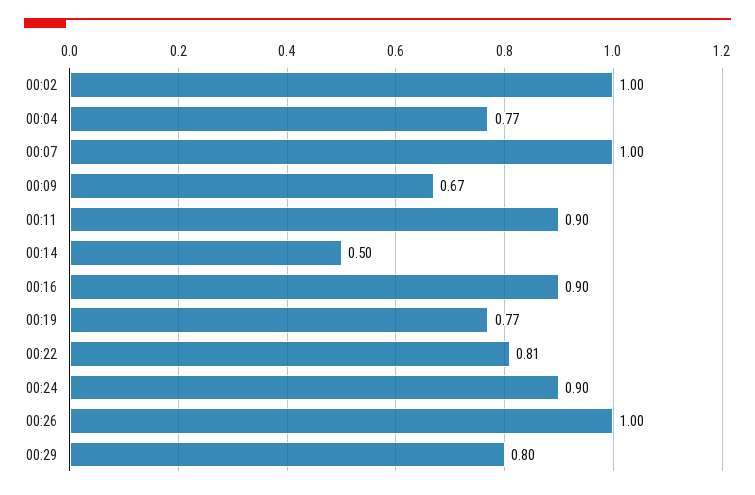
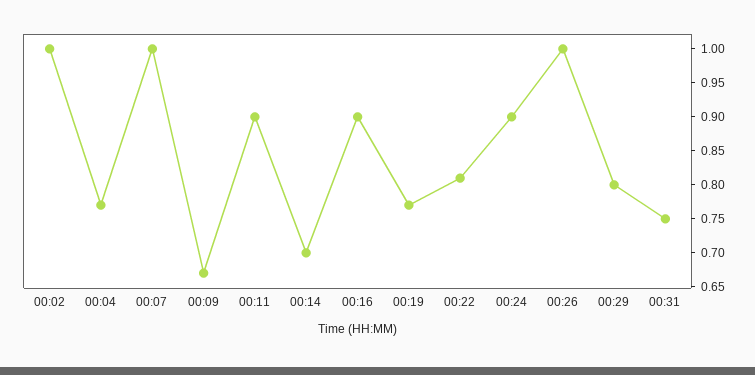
00:14: 0.5 -> 0.7
00:31: none -> 0.75

